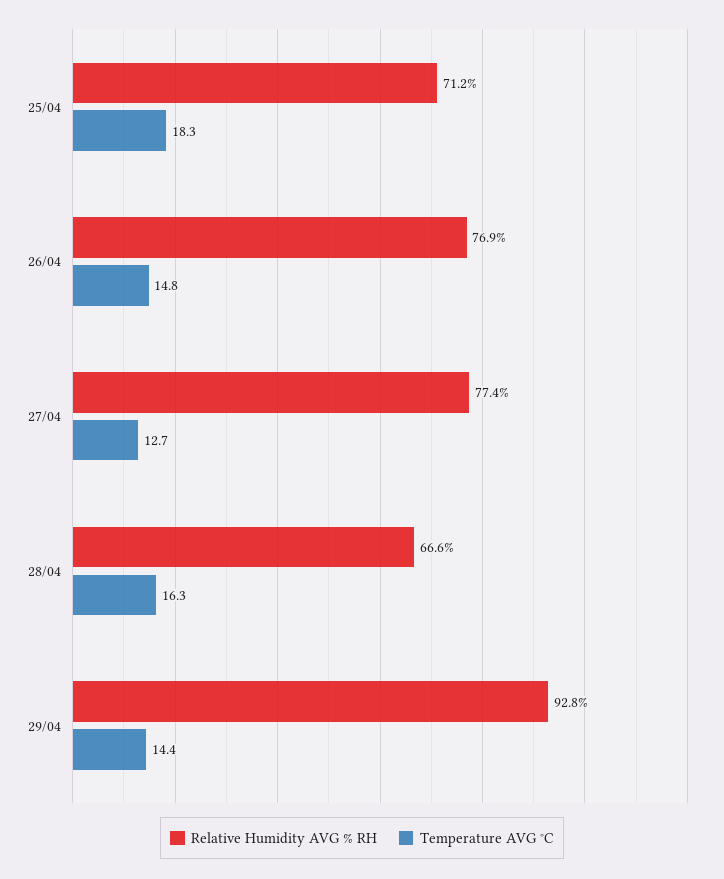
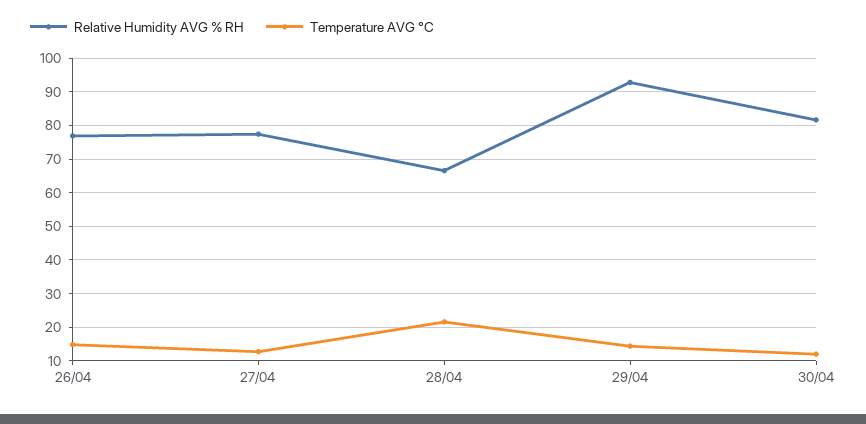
Relative Humidity AVG % RH, 25/04: 71.2 -> none
Temperature AVG °C, 25/04: 18.3 -> none
Temperature AVG °C, 28/04: 16.3 -> 22
Relative Humidity AVG % RH, 30/04: none -> 82
Temperature AVG °C, 30/04: none -> 12

